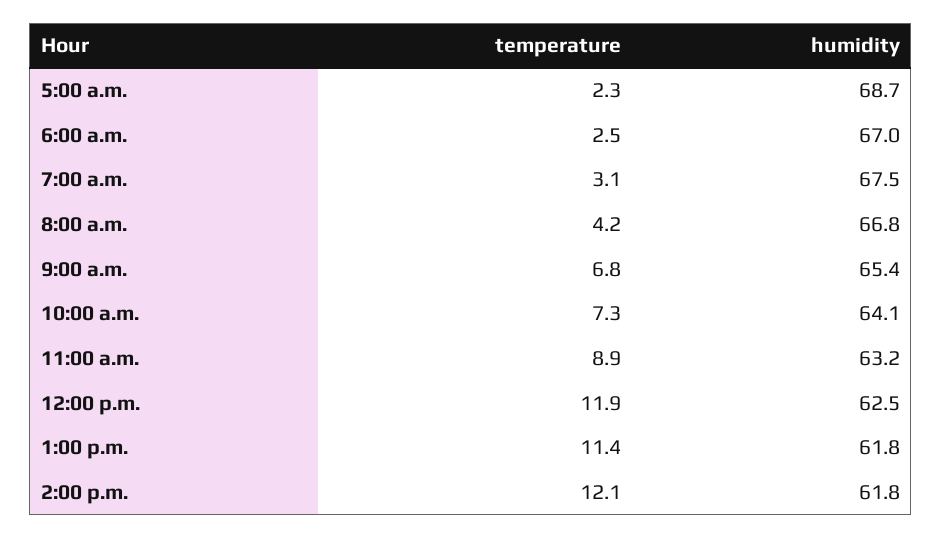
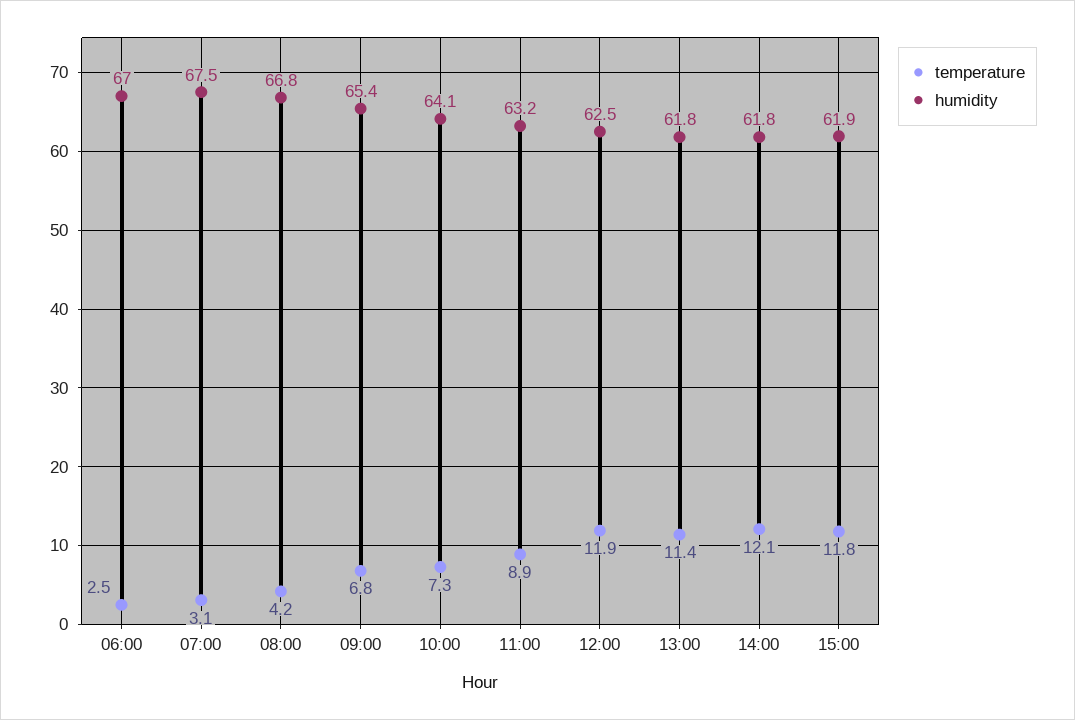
temperature, 5:00 a.m.: 2.3 -> none
humidity, 5:00 a.m.: 68.7 -> none
temperature, 15:00: none -> 11.8
humidity, 15:00: none -> 61.9

